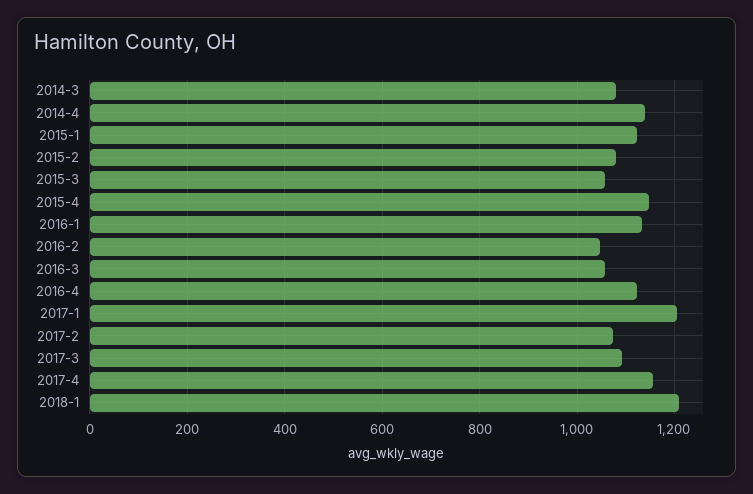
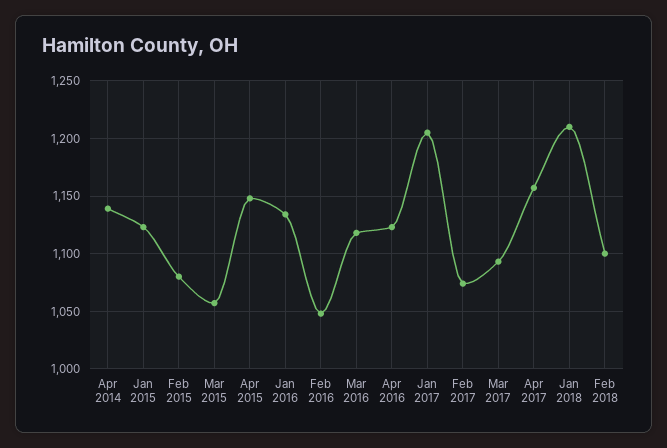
2014-3: 1080 -> none
2016-3: 1060 -> 1120
Feb 2018: none -> 1100

